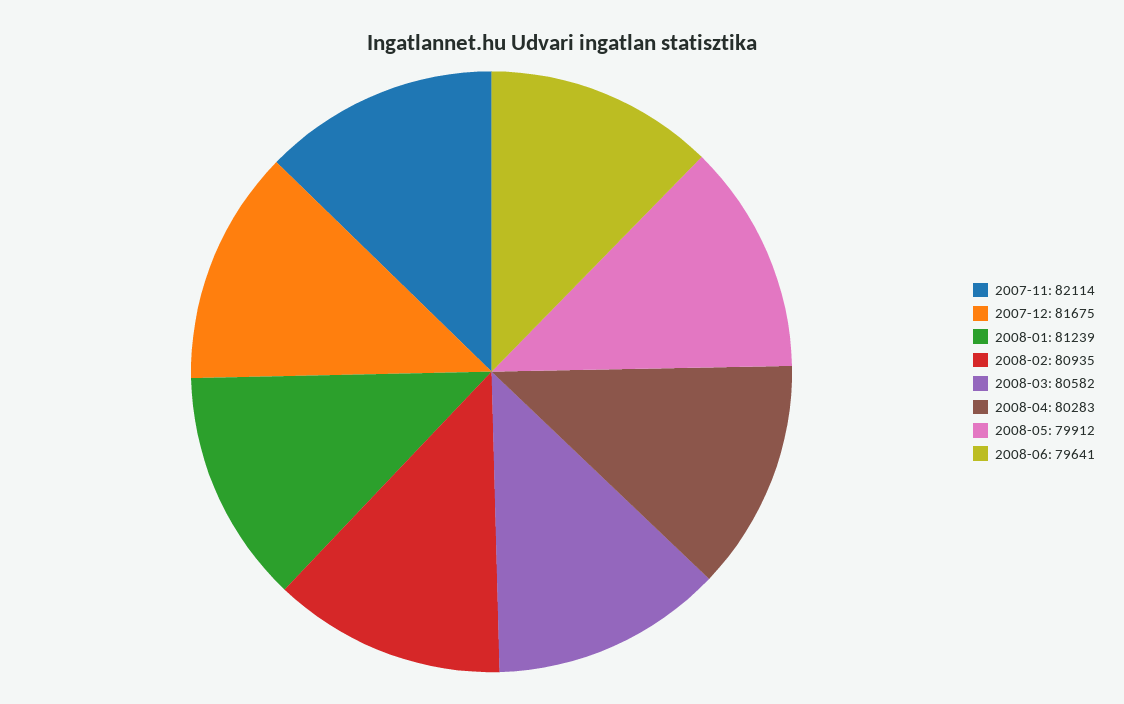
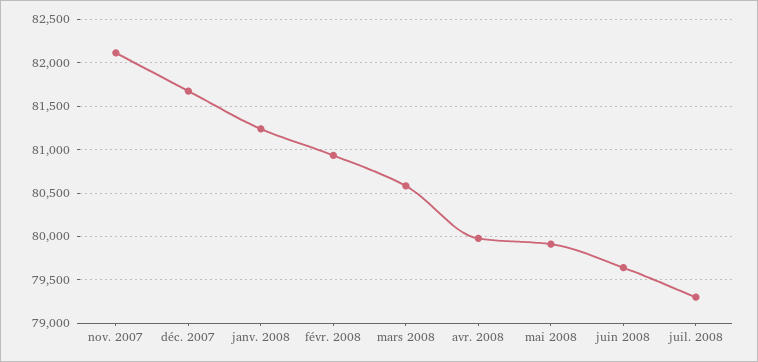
2008-04: 80283 -> 80000
juil. 2008: none -> 79300

